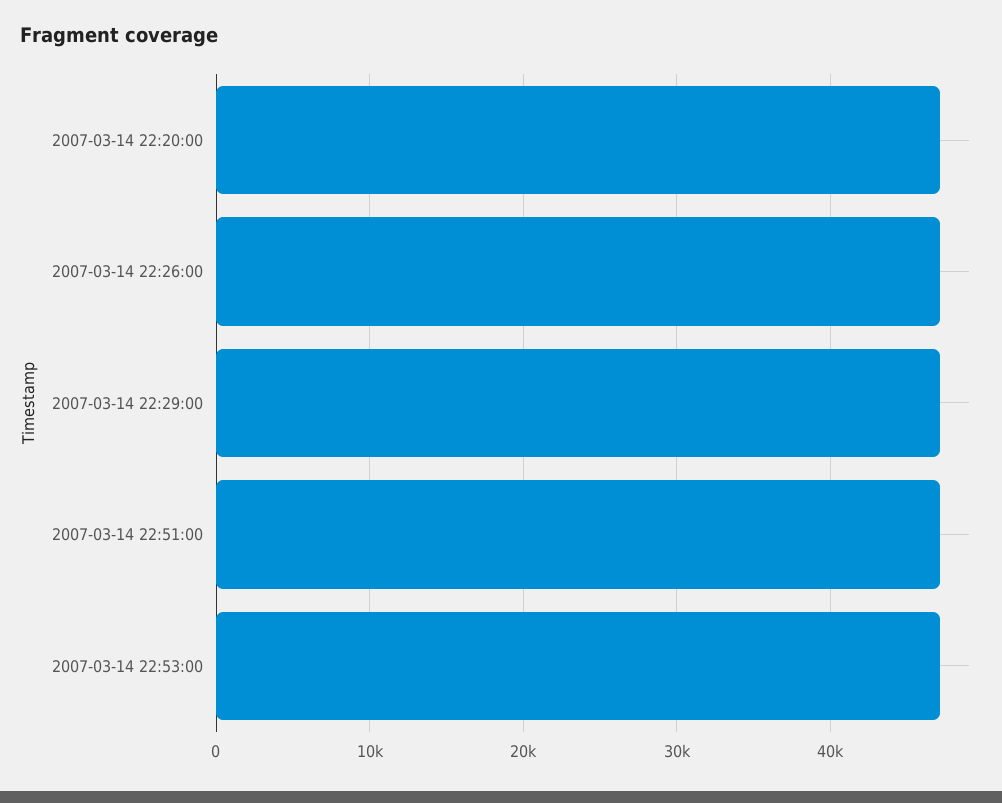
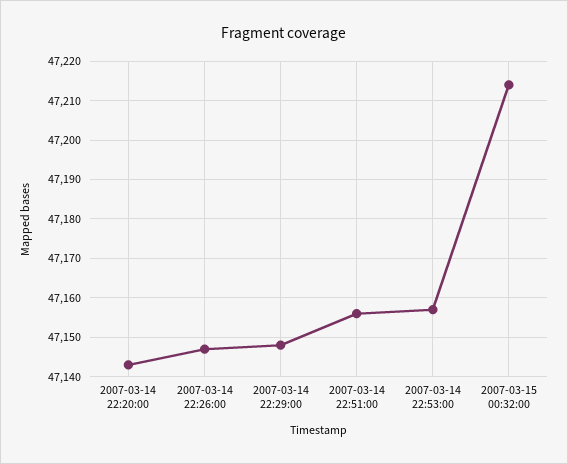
2007-03-15 00:32:00: none -> 47215

